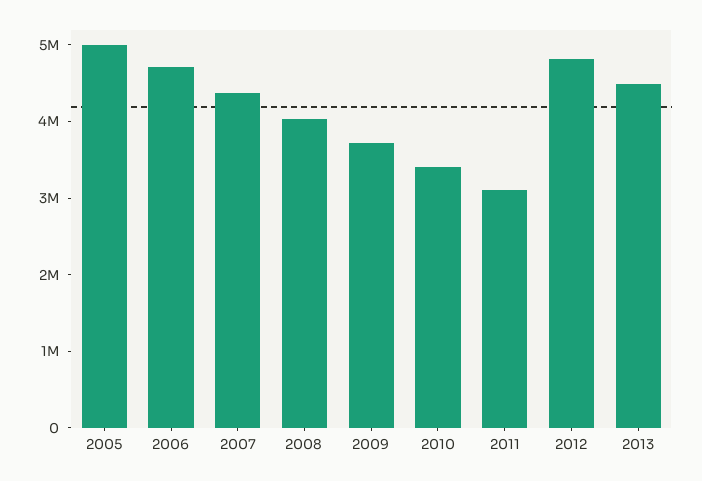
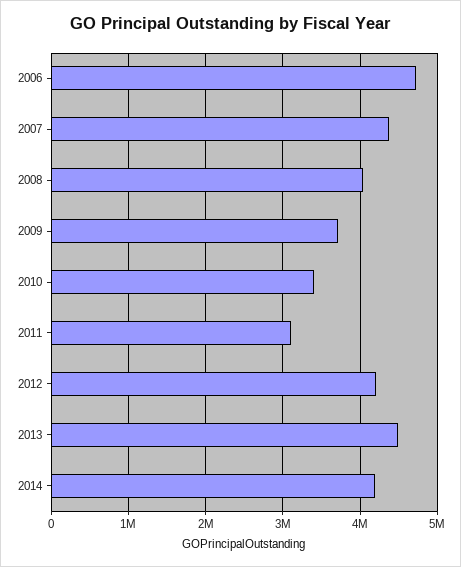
2005: 5000000 -> none
2012: 4800000 -> 4200000
2014: none -> 4200000

